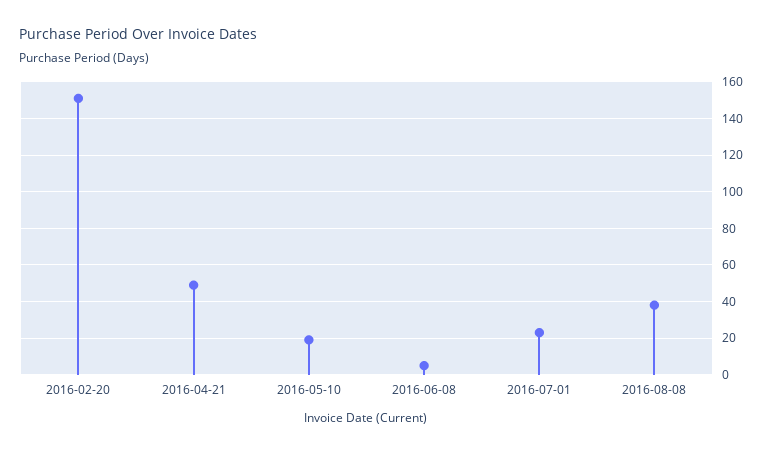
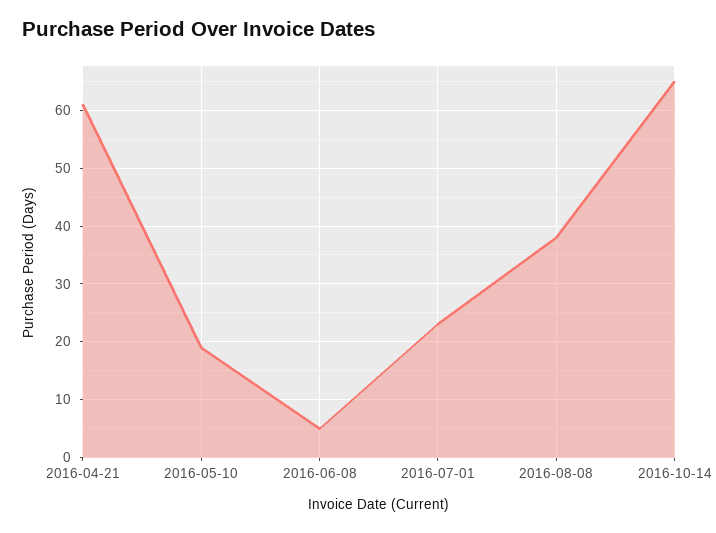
2016-02-20: 150 -> none
2016-04-21: 50 -> 60
2016-10-14: none -> 65

